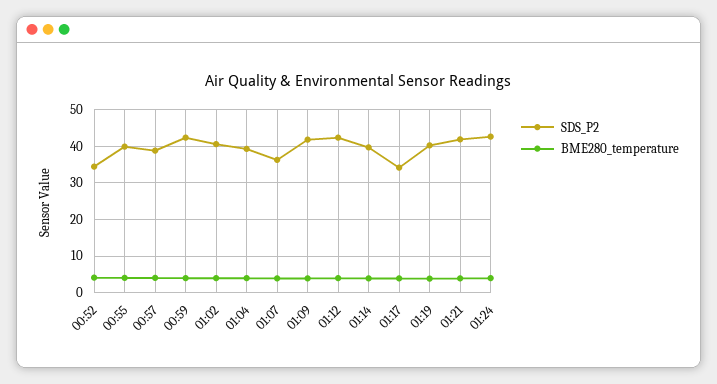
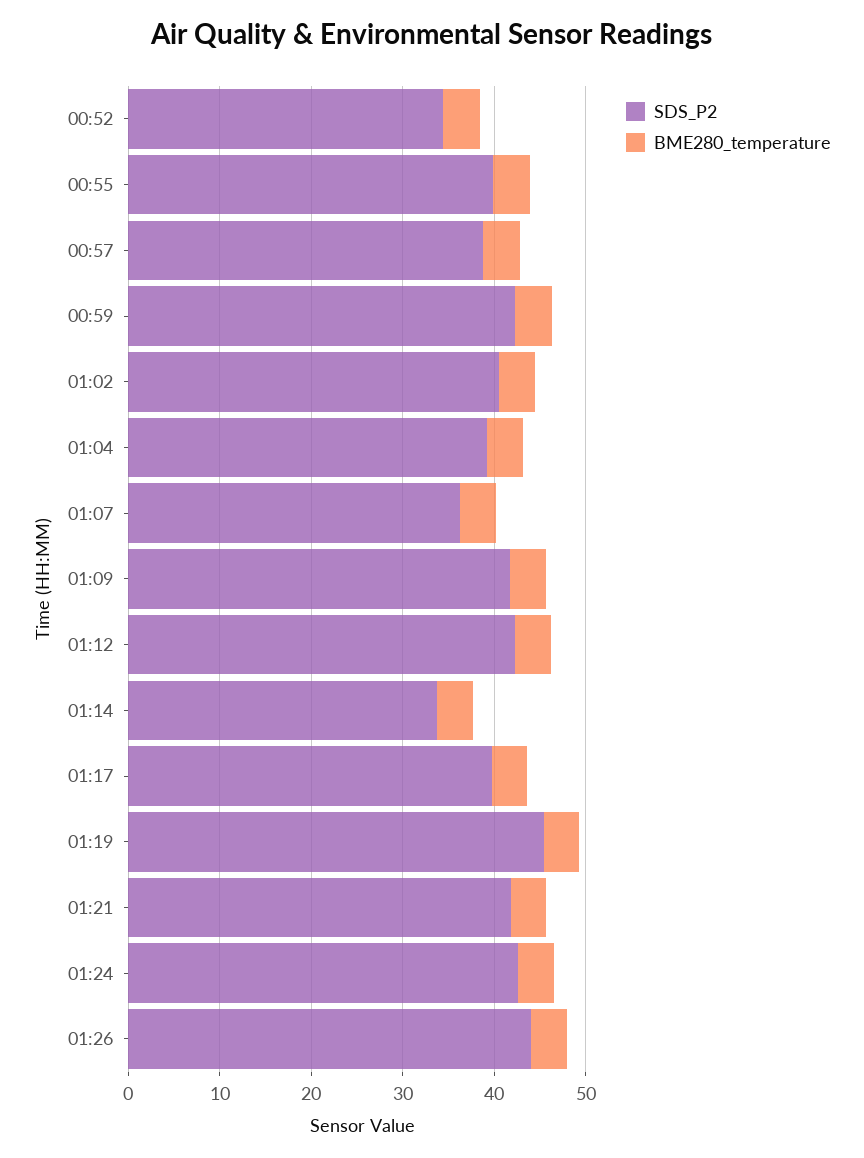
SDS_P2, 01:14: 40 -> 34
SDS_P2, 01:17: 34 -> 40
SDS_P2, 01:19: 40 -> 46
SDS_P2, 01:26: none -> 44
BME280_temperature, 01:26: none -> 4

